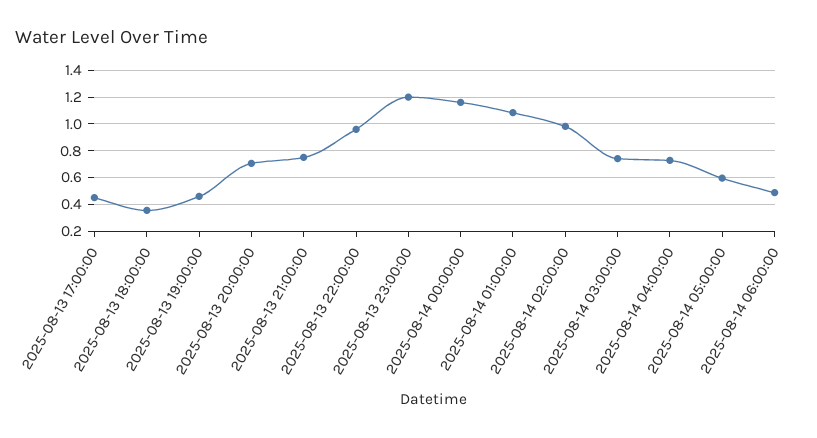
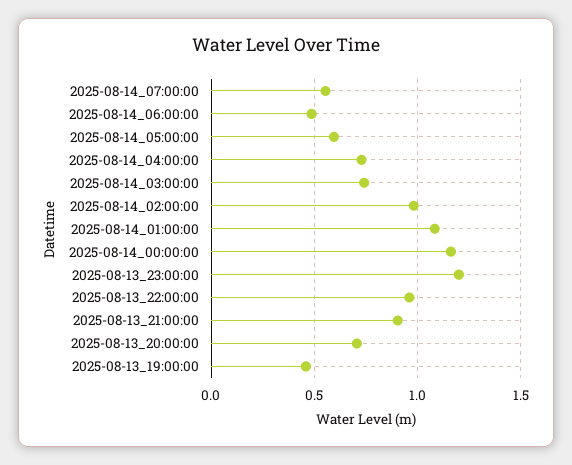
2025-08-13 17:00:00: 0.45 -> none
2025-08-13 18:00:00: 0.35 -> none
2025-08-13 21:00:00: 0.75 -> 0.9
2025-08-14_07:00:00: none -> 0.55

